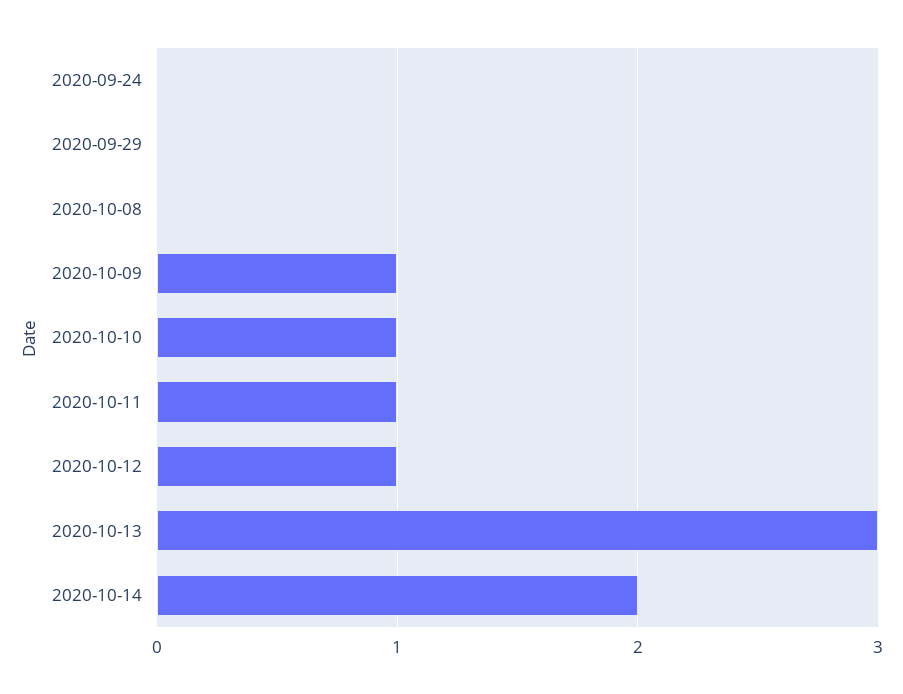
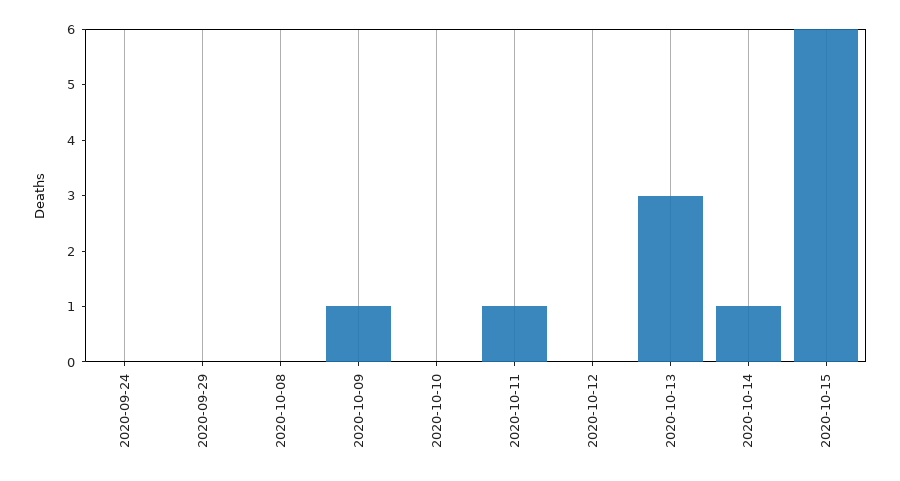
2020-10-10: 1 -> 0
2020-10-12: 1 -> 0
2020-10-14: 2 -> 1
2020-10-15: none -> 6

